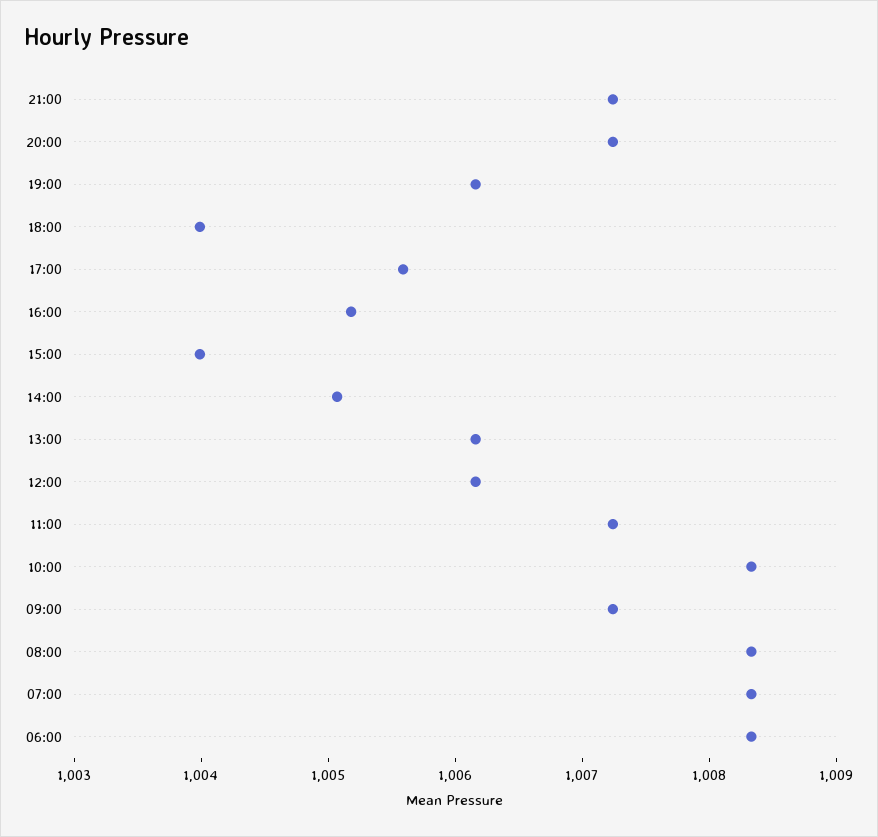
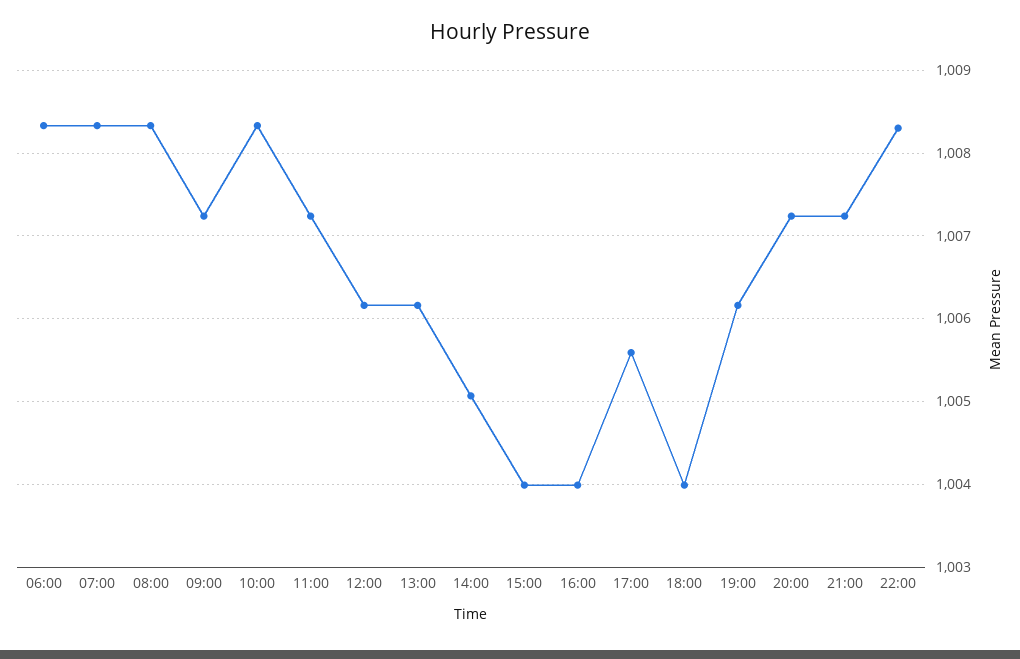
16:00: 1005.2 -> 1004
22:00: none -> 1008.3

